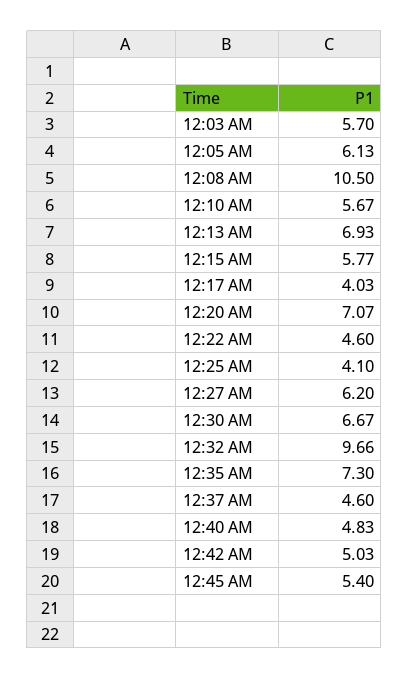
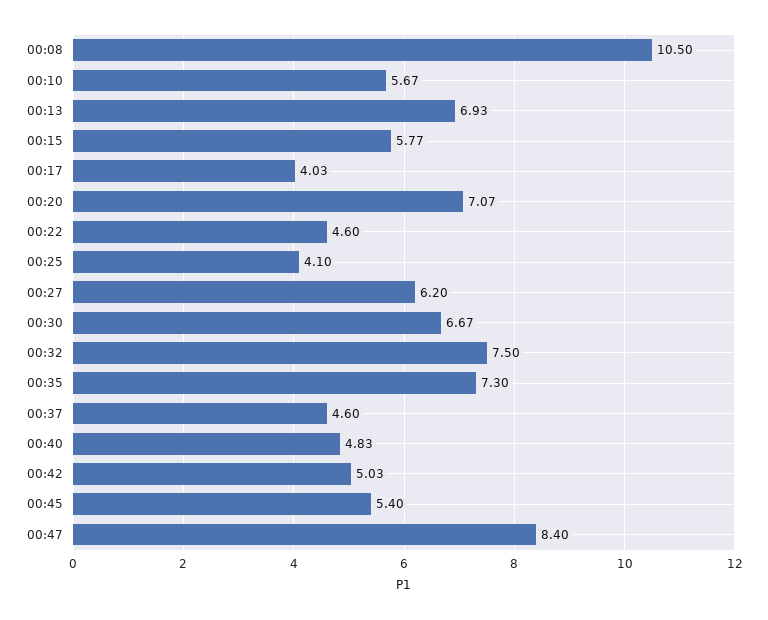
12:03 AM: 5.7 -> none
12:05 AM: 6.13 -> none
12:32 AM: 9.66 -> 7.5
00:47: none -> 8.4

